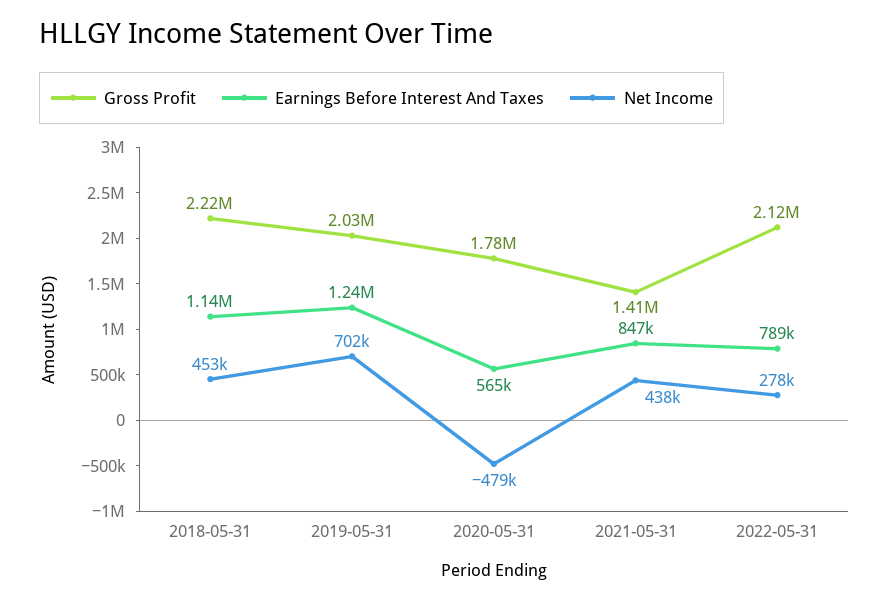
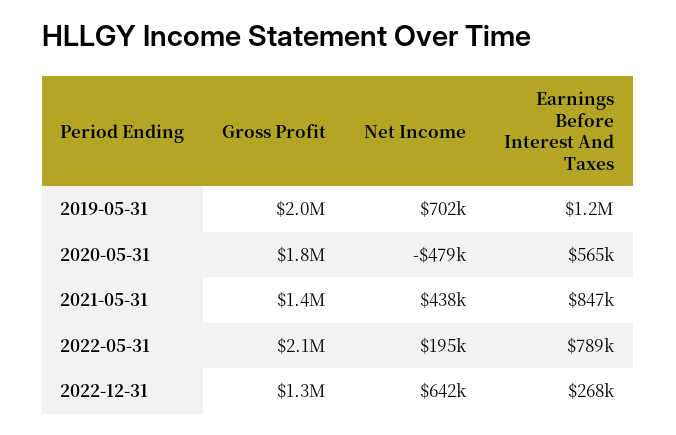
Gross Profit, 2018-05-31: 2220000 -> none
Earnings Before Interest And Taxes, 2018-05-31: 1140000 -> none
Net Income, 2018-05-31: 453000 -> none
Net Income, 2022-05-31: 278000 -> 195000
Gross Profit, 2022-12-31: none -> 1300000
Net Income, 2022-12-31: none -> 642000
Earnings Before Interest And Taxes, 2022-12-31: none -> 268000

